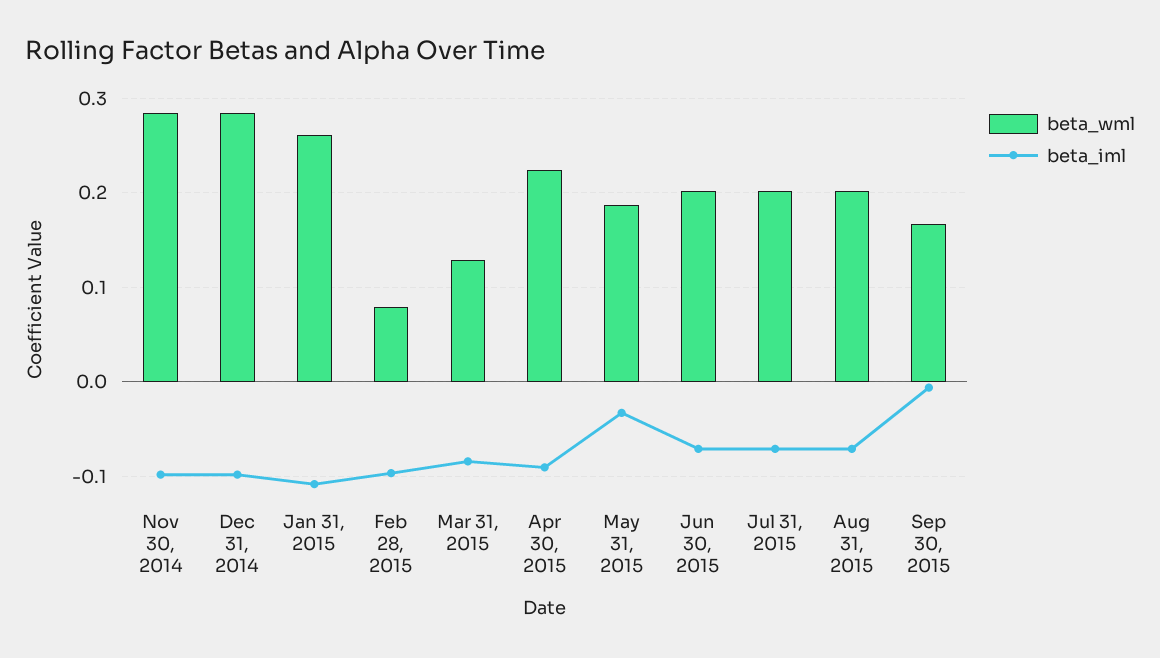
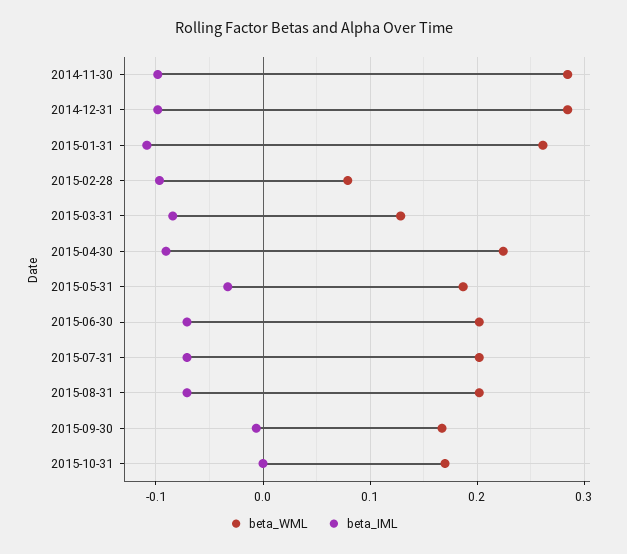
beta_wml, 2015-10-31: none -> 0.17
beta_iml, 2015-10-31: none -> 0

